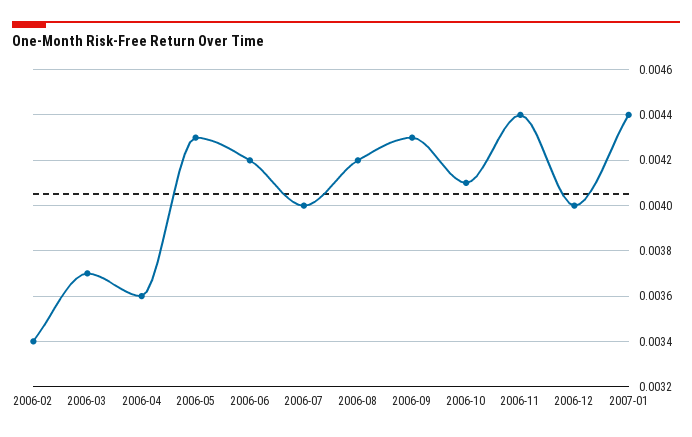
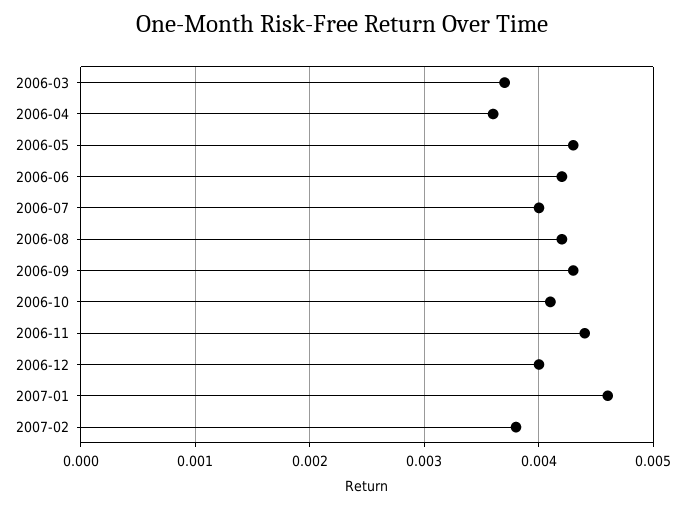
2006-02: 0.0034 -> none
2007-01: 0.0044 -> 0.0046
2007-02: none -> 0.0038

